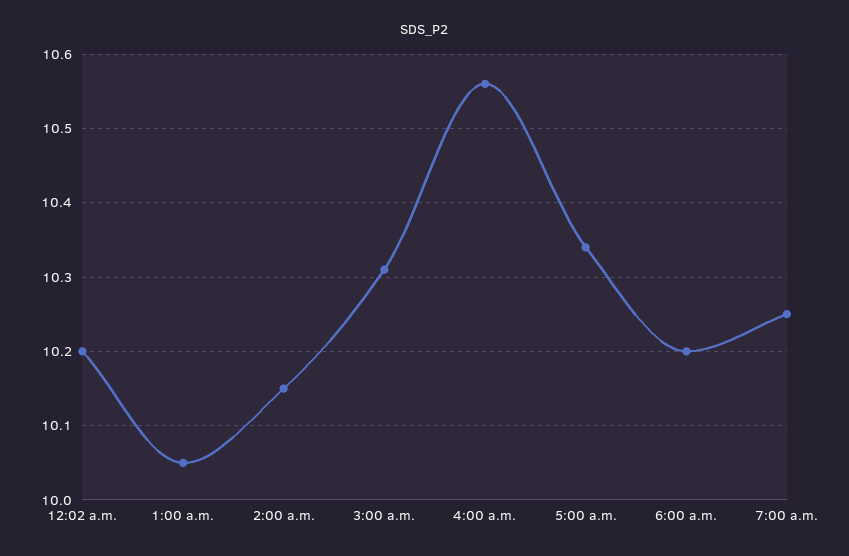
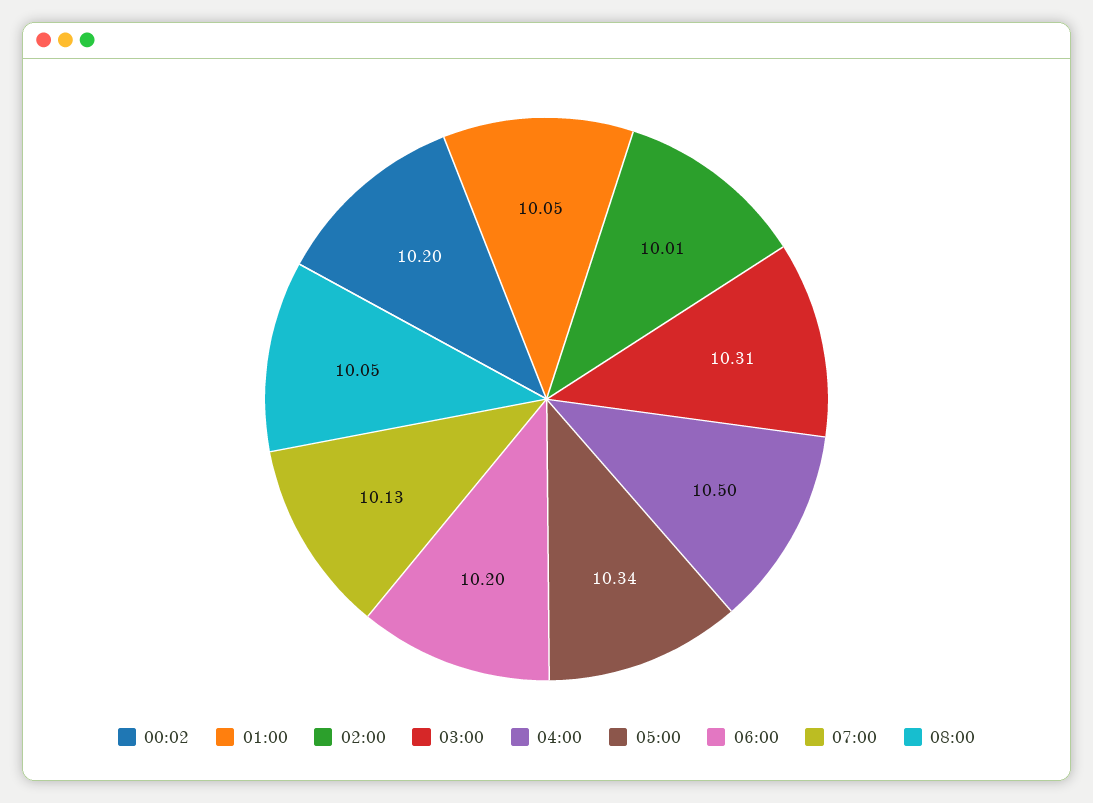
2:00 a.m.: 10.15 -> 10.01
4:00 a.m.: 10.56 -> 10.5
7:00 a.m.: 10.25 -> 10.13
08:00: none -> 10.05

